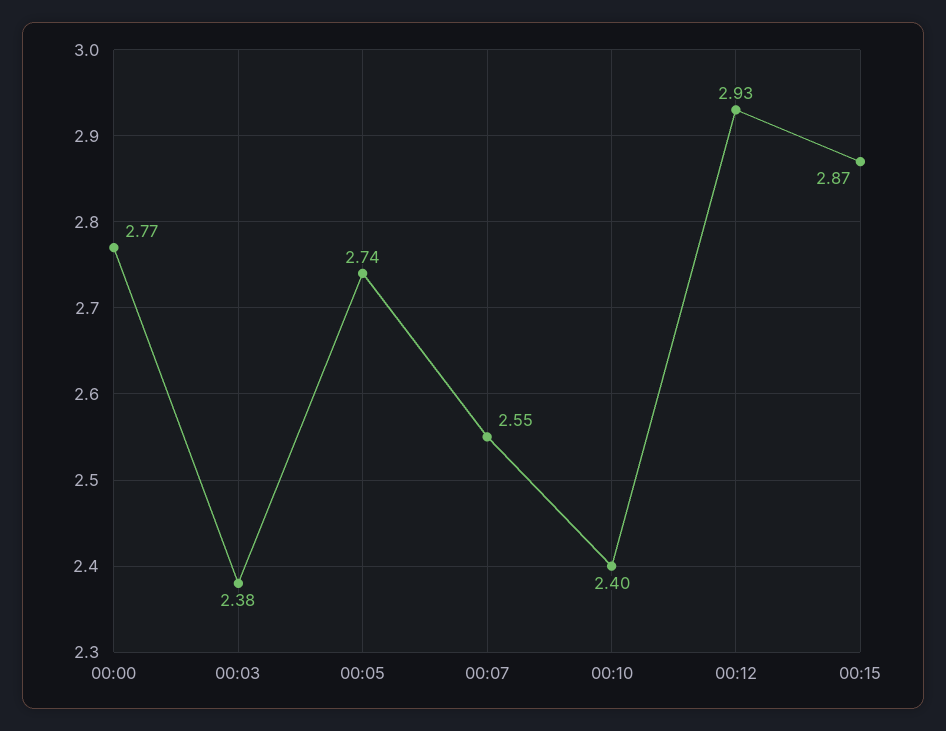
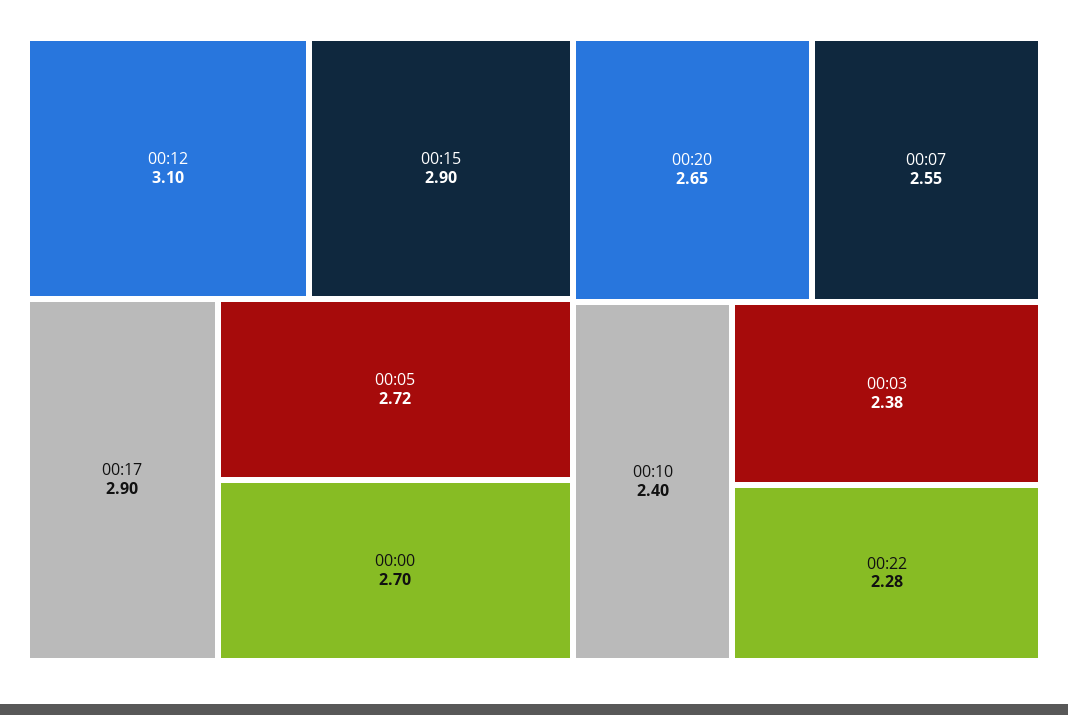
00:00: 2.77 -> 2.7
00:05: 2.74 -> 2.72
00:12: 2.93 -> 3.1
00:15: 2.87 -> 2.9
00:17: none -> 2.9
00:20: none -> 2.65
00:22: none -> 2.28

